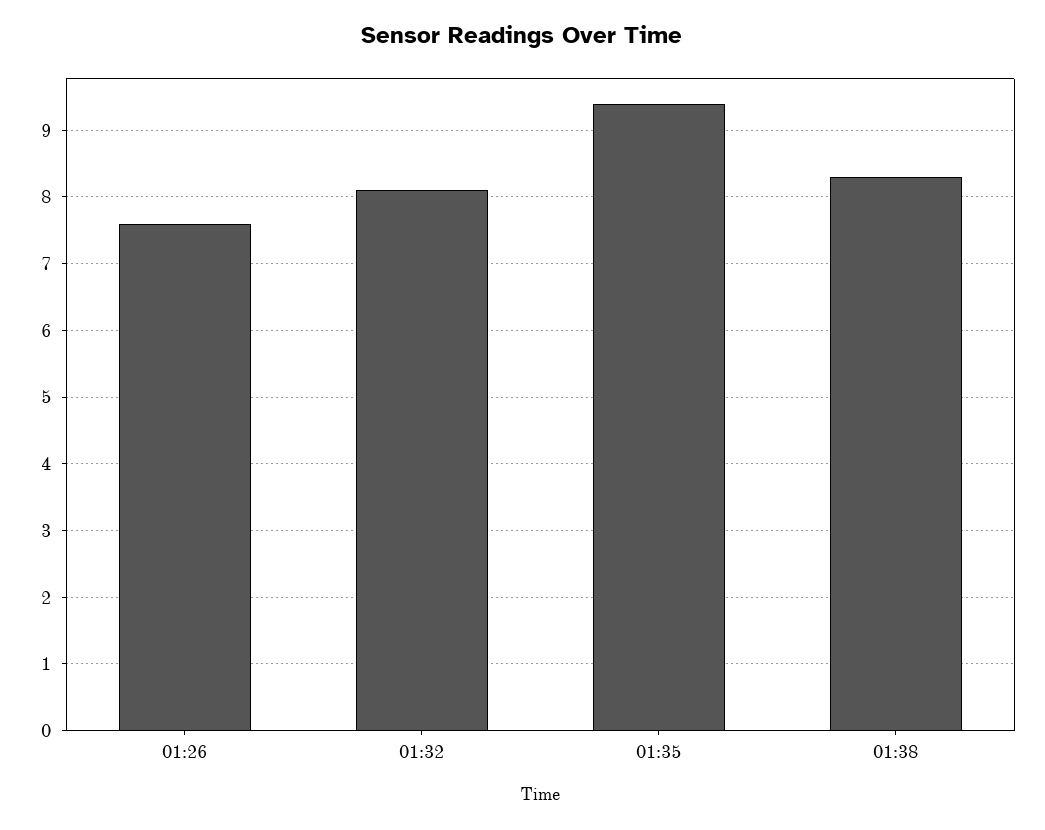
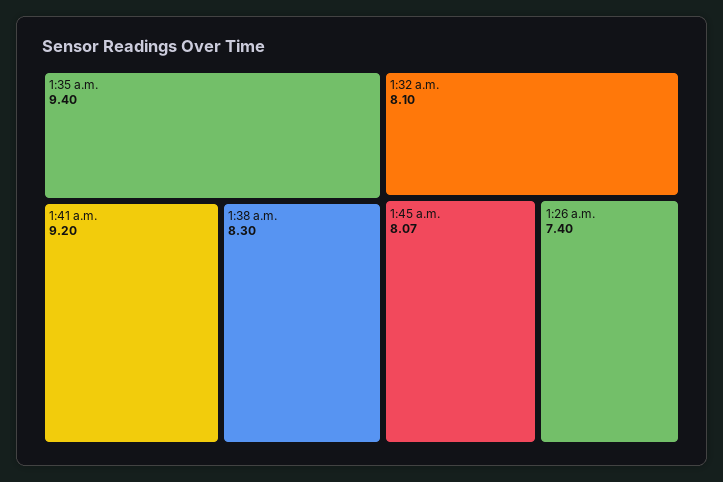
01:26: 7.6 -> 7.4
1:41 a.m.: none -> 9.2
1:45 a.m.: none -> 8.07

